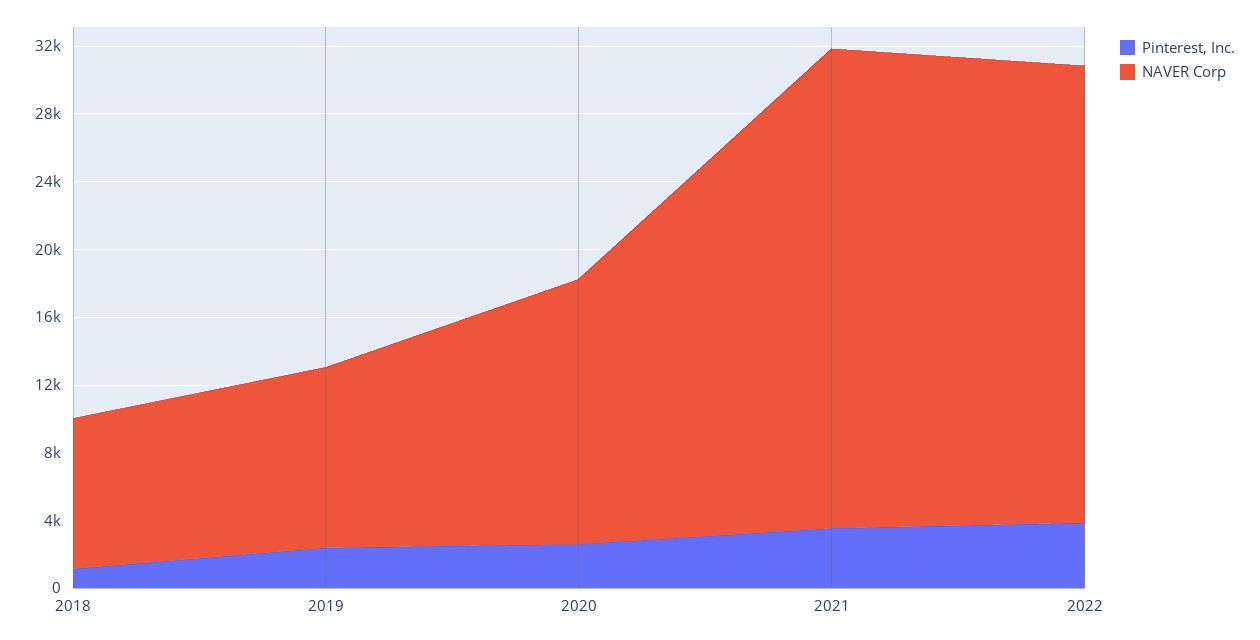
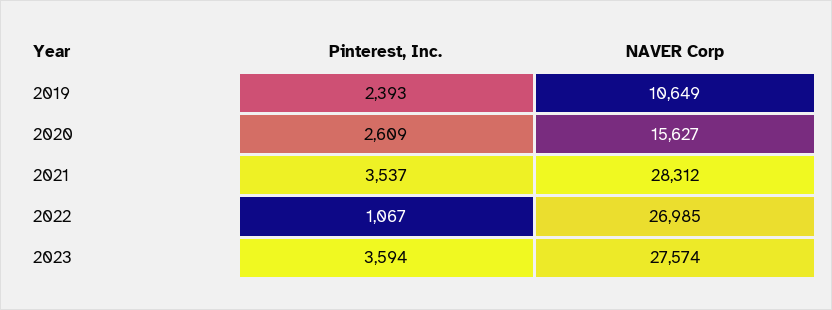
Pinterest, Inc., 2018: 1000 -> none
NAVER Corp, 2018: 9000 -> none
Pinterest, Inc., 2022: 4000 -> 1067
Pinterest, Inc., 2023: none -> 3594
NAVER Corp, 2023: none -> 27574

